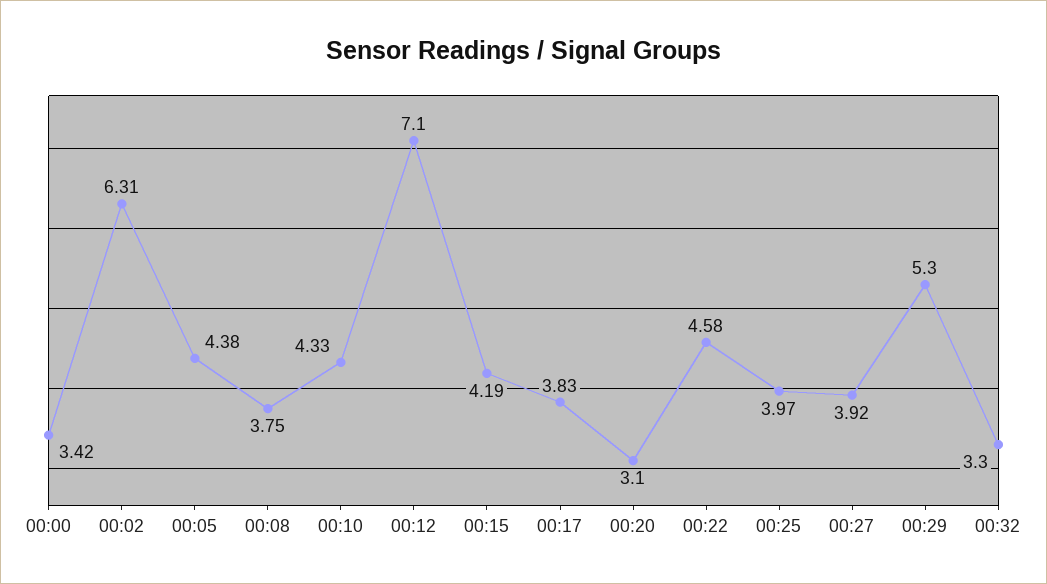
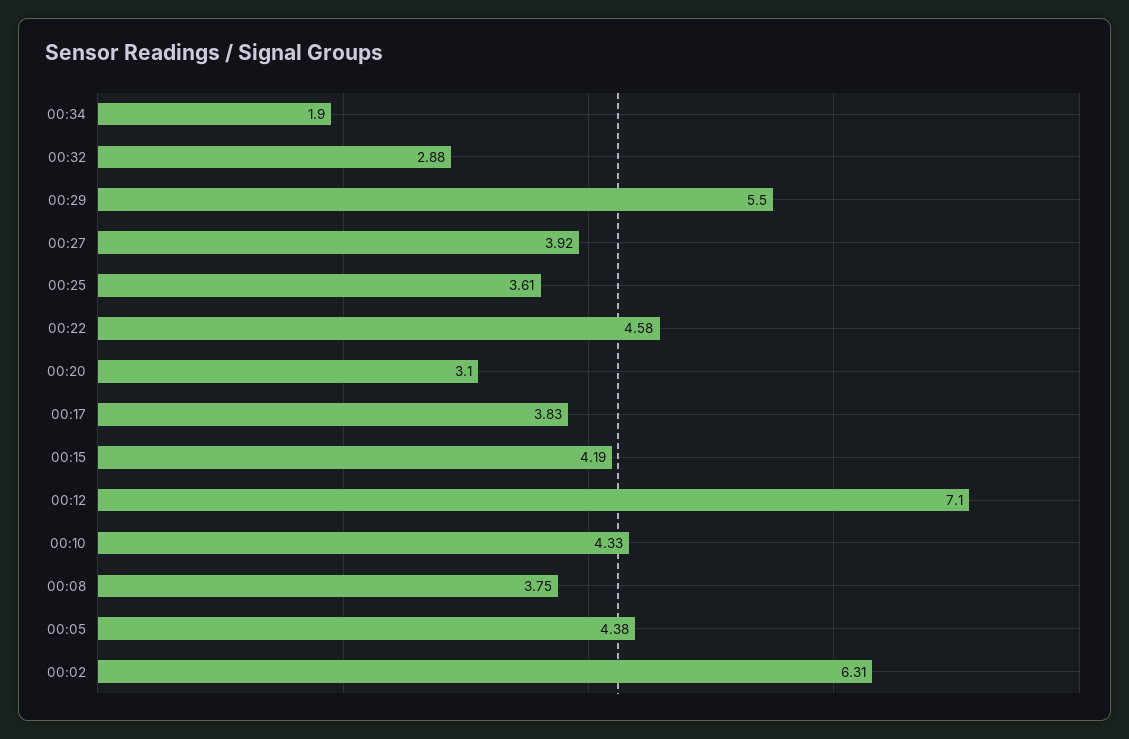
00:00: 3.42 -> none
00:25: 3.97 -> 3.61
00:29: 5.3 -> 5.5
00:32: 3.3 -> 2.88
00:34: none -> 1.9

